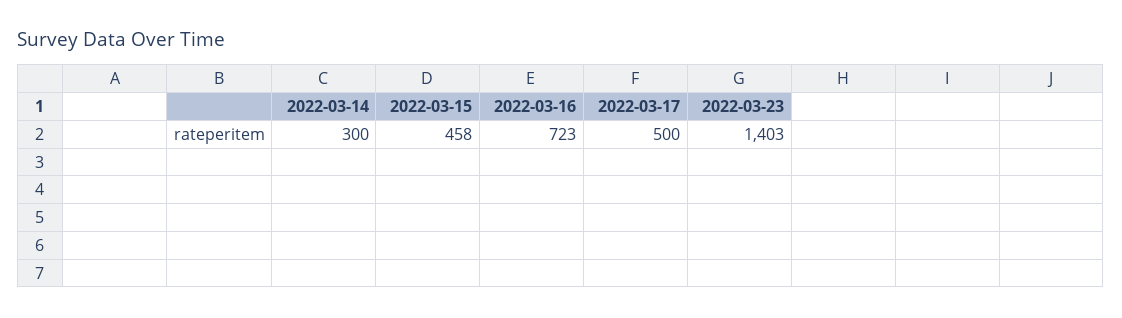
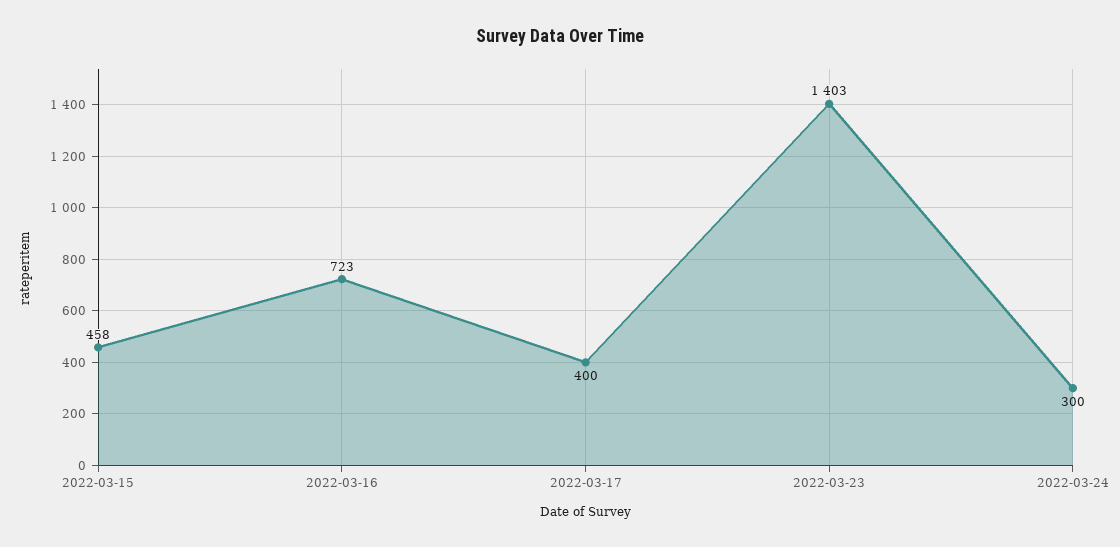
2022-03-14: 300 -> none
2022-03-17: 500 -> 400
2022-03-24: none -> 300

